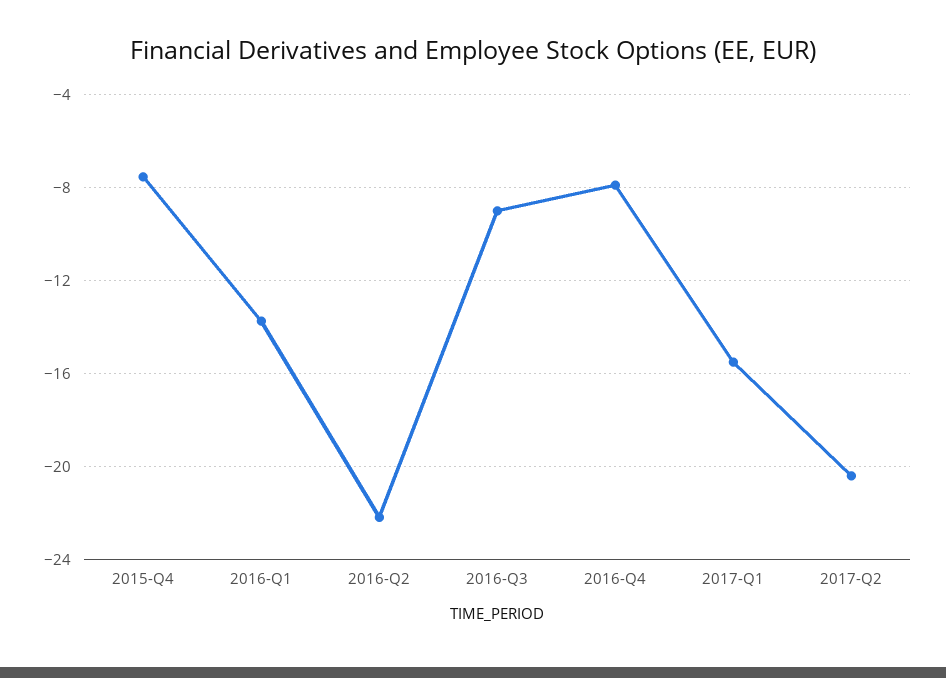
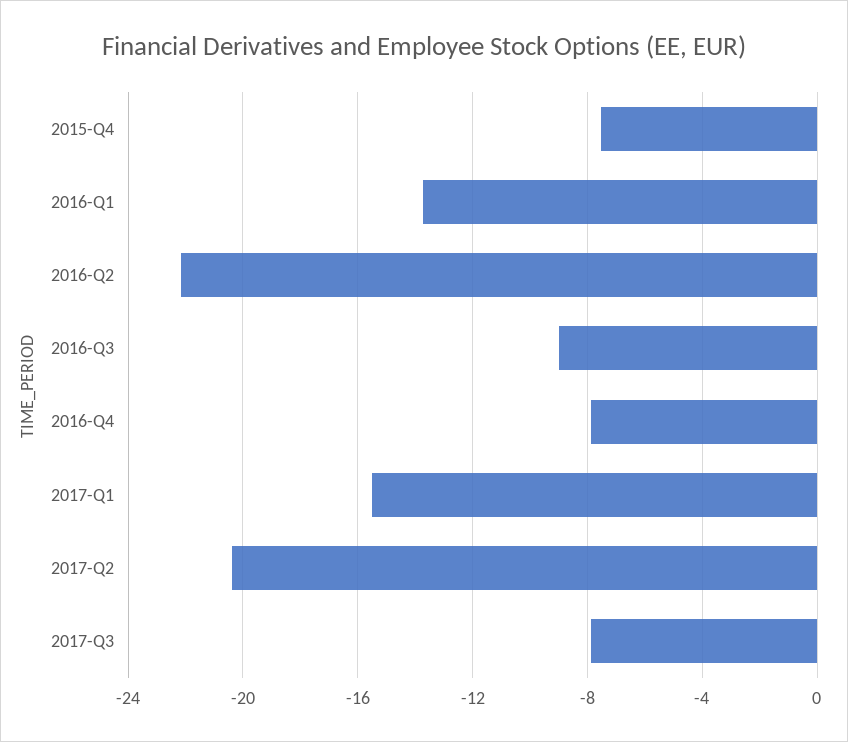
2017-Q3: none -> -8

